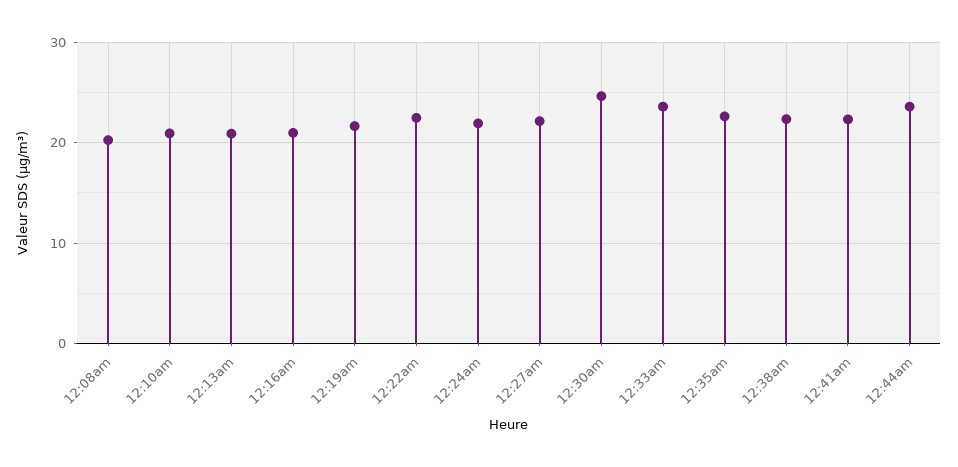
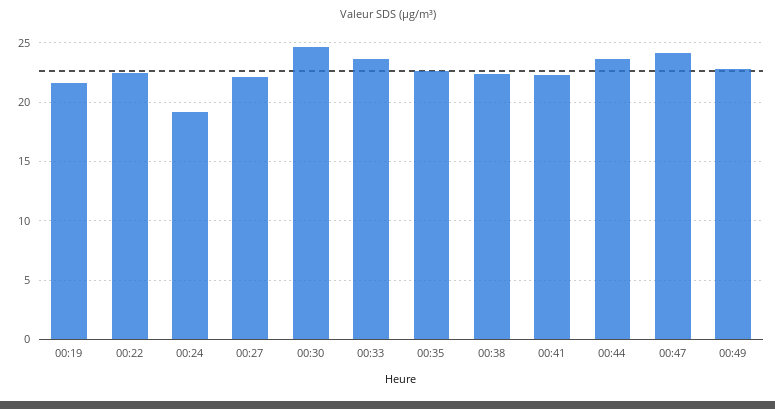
12:08am: 20 -> none
12:10am: 21 -> none
12:13am: 21 -> none
12:16am: 21 -> none
12:24am: 22 -> 19
00:47: none -> 24
00:49: none -> 23

